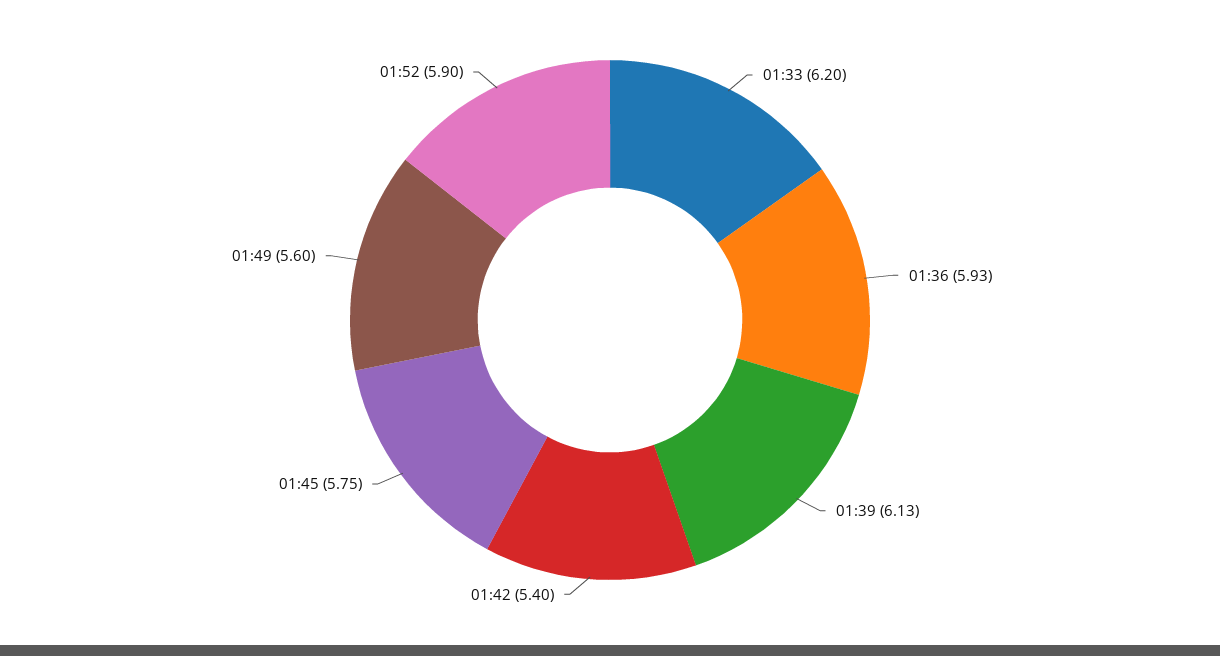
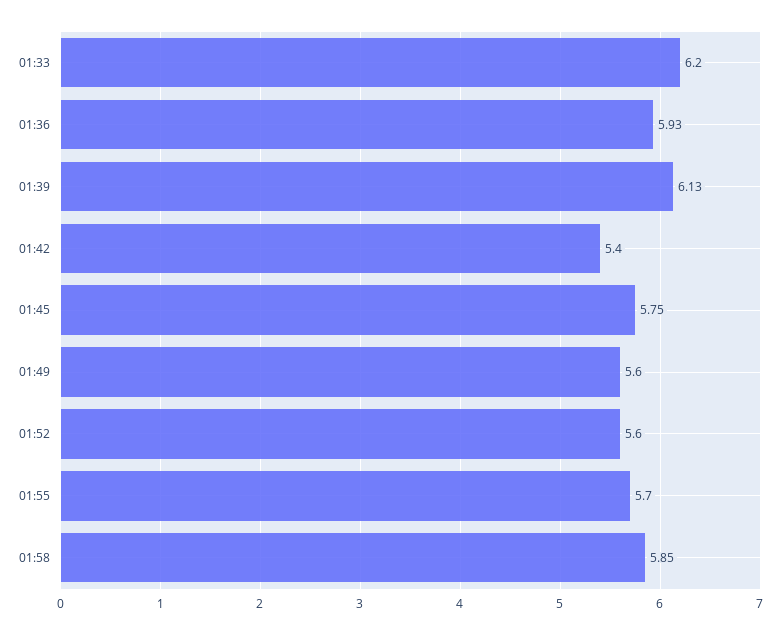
01:52: 5.9 -> 5.6
01:55: none -> 5.7
01:58: none -> 5.85

